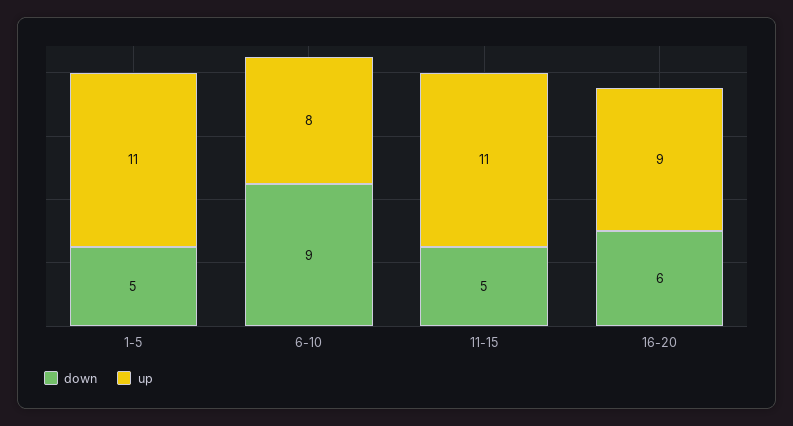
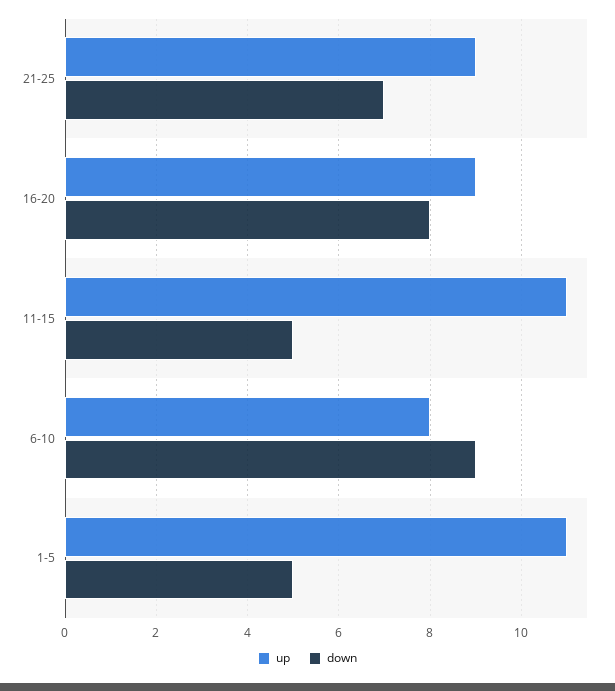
down, 16-20: 6 -> 8
up, 21-25: none -> 9
down, 21-25: none -> 7

